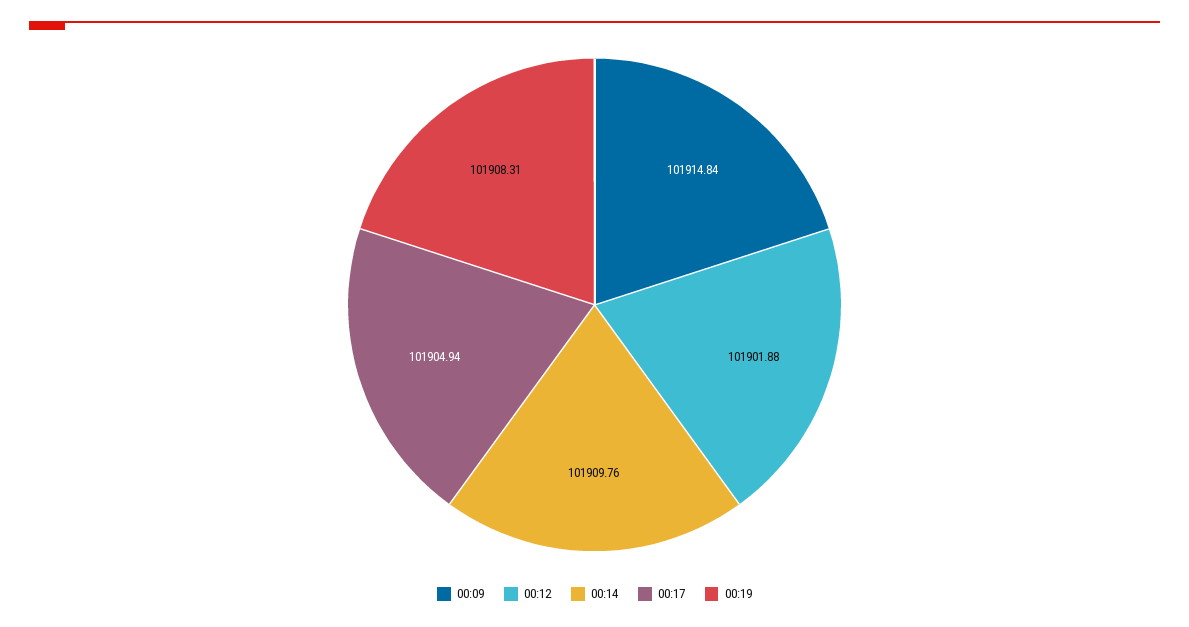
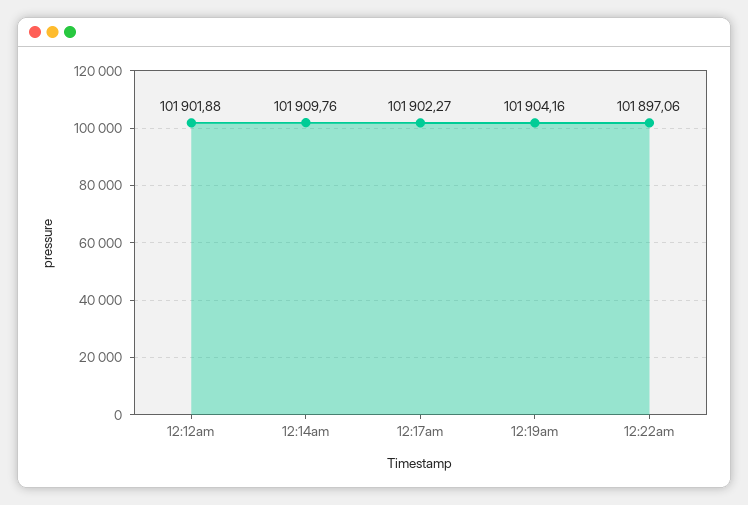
00:09: 101914.84 -> none
00:17: 101904.94 -> 101902.27
00:19: 101908.31 -> 101904.16
12:22am: none -> 101897.06

